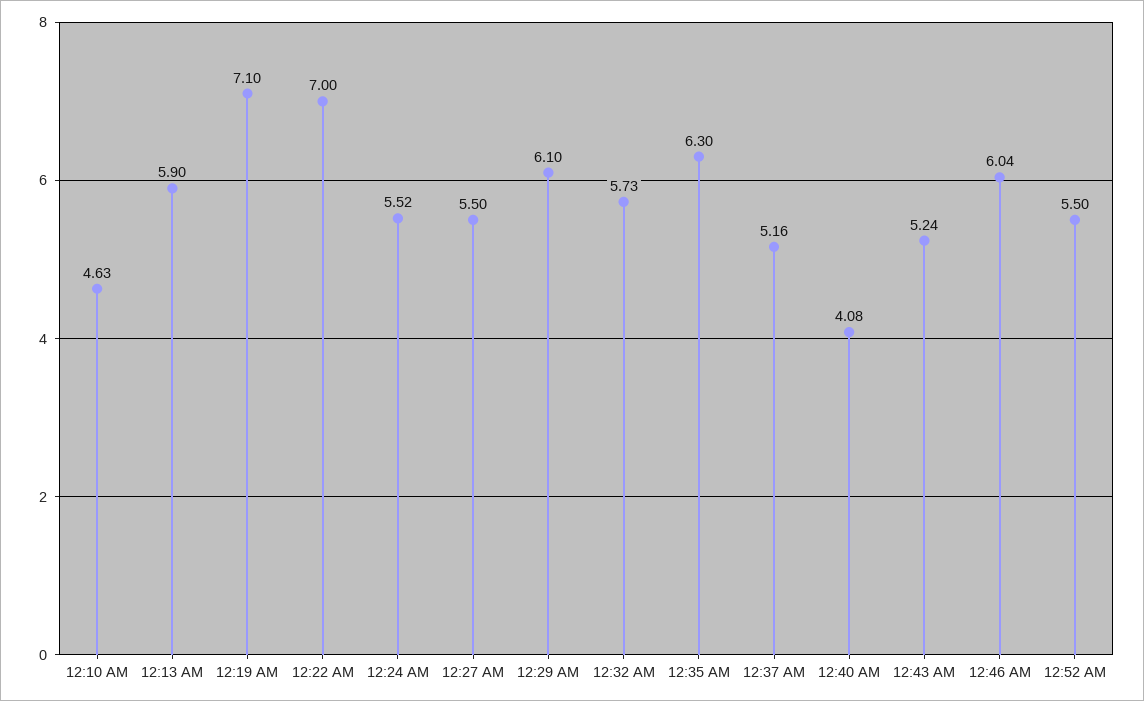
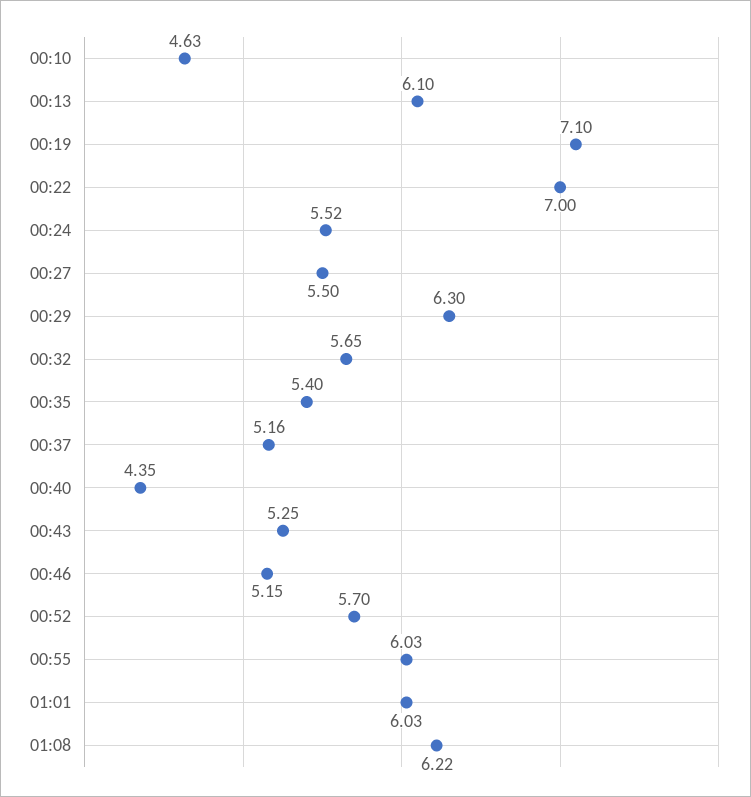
12:13 AM: 5.9 -> 6.1
12:29 AM: 6.1 -> 6.3
12:32 AM: 5.73 -> 5.65
12:35 AM: 6.3 -> 5.4
12:40 AM: 4.08 -> 4.35
12:43 AM: 5.24 -> 5.25
12:46 AM: 6.04 -> 5.15
12:52 AM: 5.5 -> 5.7
00:55: none -> 6.03
01:01: none -> 6.03
01:08: none -> 6.22

